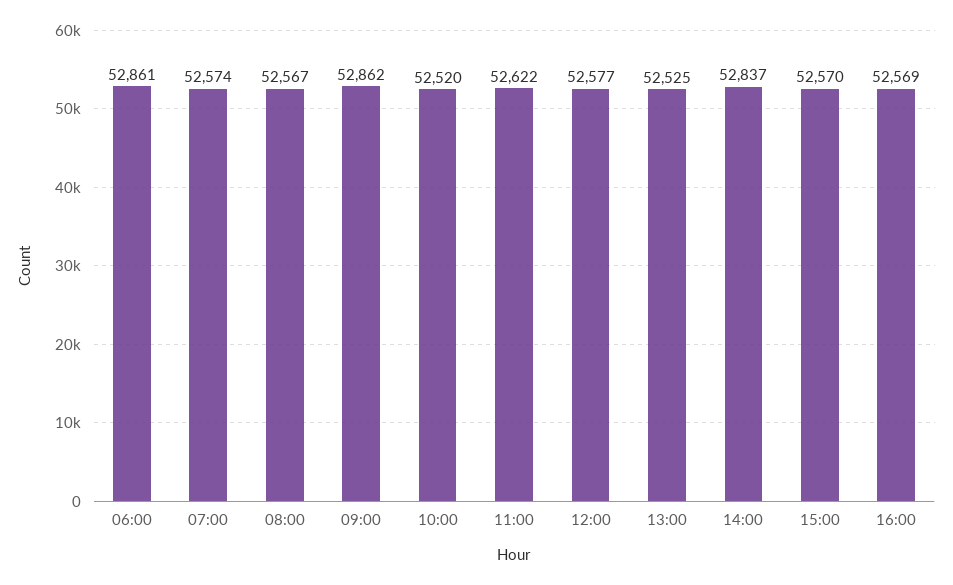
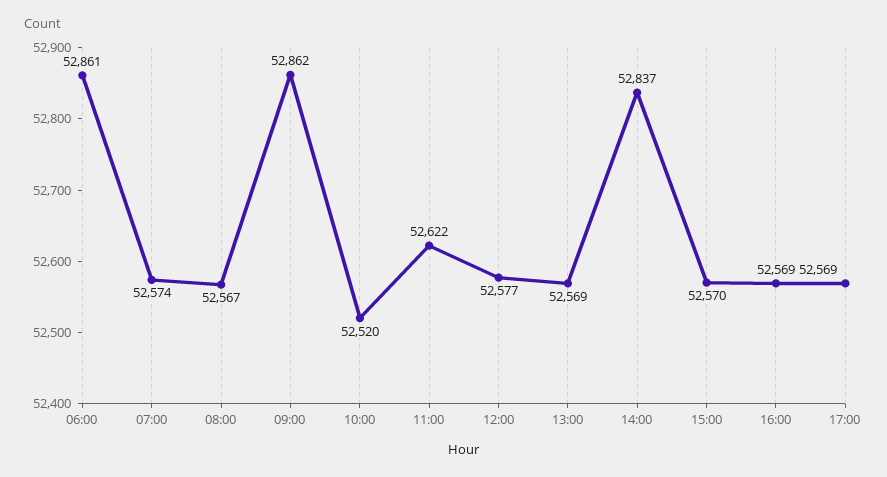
13:00: 52525 -> 52569
17:00: none -> 52569

